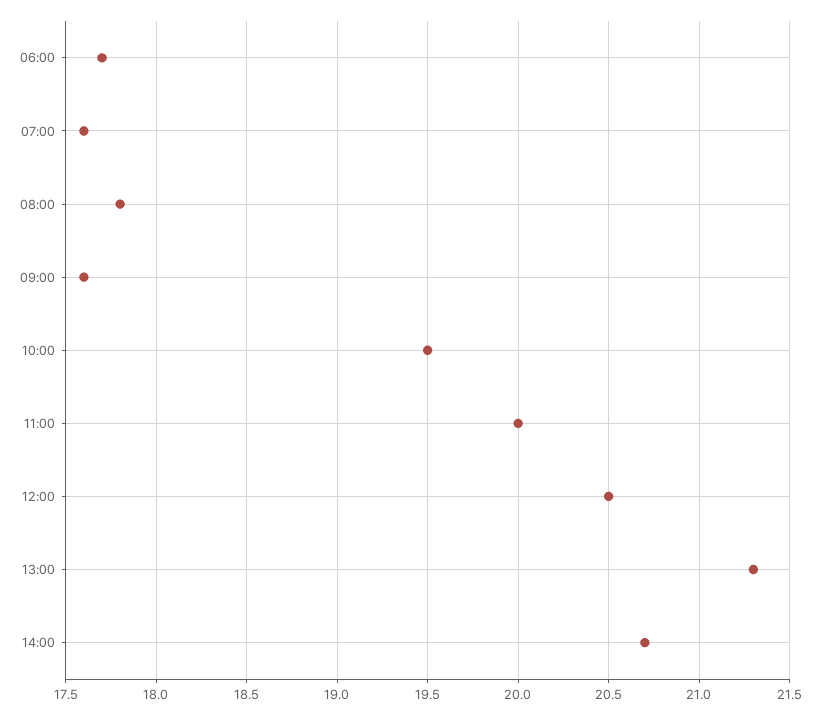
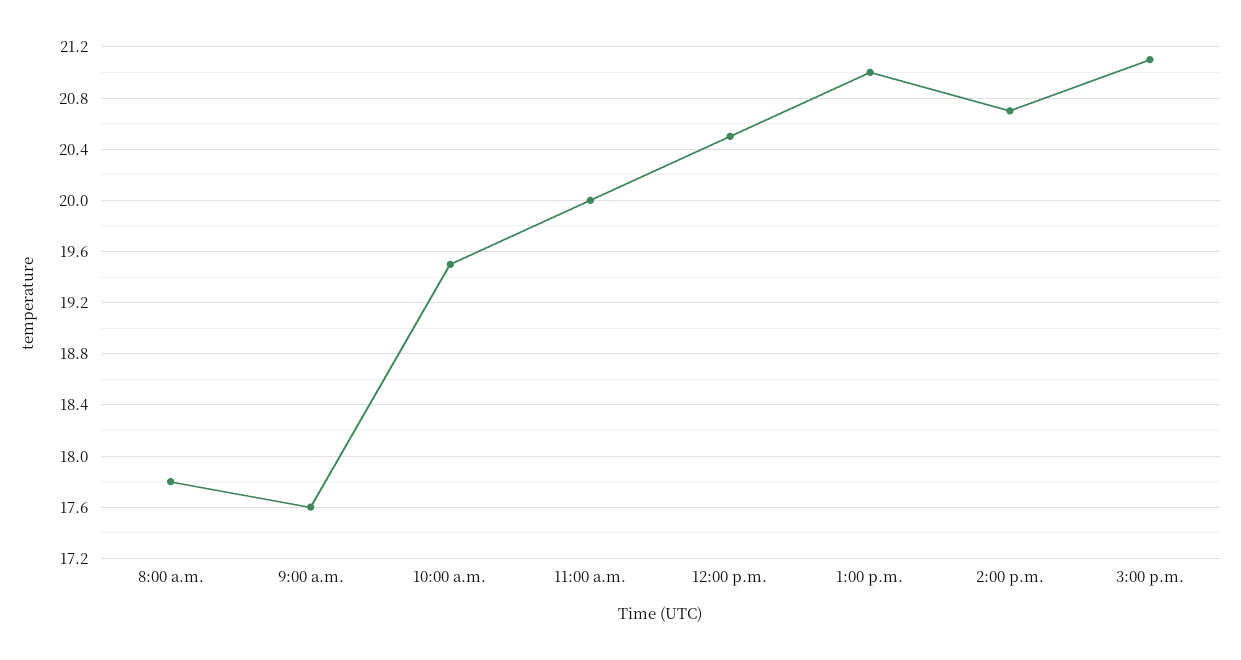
06:00: 17.7 -> none
07:00: 17.6 -> none
13:00: 21.3 -> 21
3:00 p.m.: none -> 21.1

